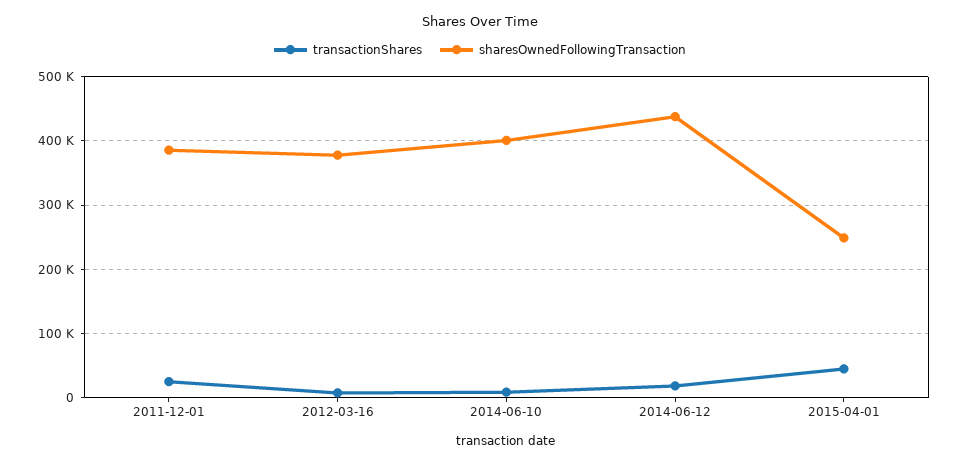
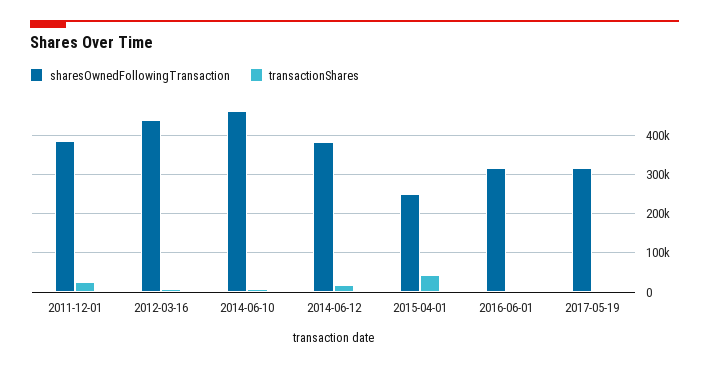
sharesOwnedFollowingTransaction, 2012-03-16: 380000 -> 440000
sharesOwnedFollowingTransaction, 2014-06-10: 400000 -> 460000
sharesOwnedFollowingTransaction, 2014-06-12: 440000 -> 380000
sharesOwnedFollowingTransaction, 2016-06-01: none -> 320000
transactionShares, 2016-06-01: none -> 0
sharesOwnedFollowingTransaction, 2017-05-19: none -> 320000
transactionShares, 2017-05-19: none -> 0

